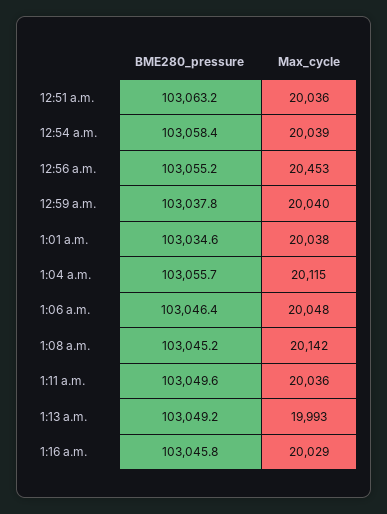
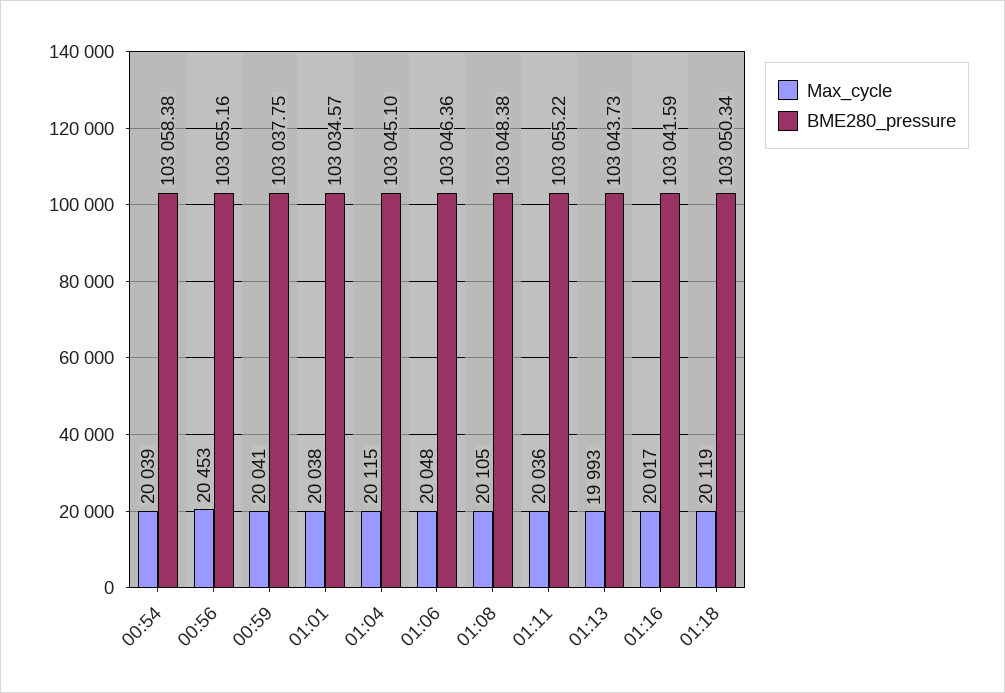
BME280_pressure, 12:51 a.m.: 103063.2 -> none
Max_cycle, 12:51 a.m.: 20036 -> none
Max_cycle, 12:59 a.m.: 20040 -> 20041
BME280_pressure, 1:04 a.m.: 103055.7 -> 103045.1
BME280_pressure, 1:08 a.m.: 103045.2 -> 103048.38
Max_cycle, 1:08 a.m.: 20142 -> 20105
BME280_pressure, 1:11 a.m.: 103049.6 -> 103055.22
BME280_pressure, 1:13 a.m.: 103049.2 -> 103043.73
BME280_pressure, 1:16 a.m.: 103045.8 -> 103041.59
Max_cycle, 1:16 a.m.: 20029 -> 20017
Max_cycle, 01:18: none -> 20119
BME280_pressure, 01:18: none -> 103050.34

